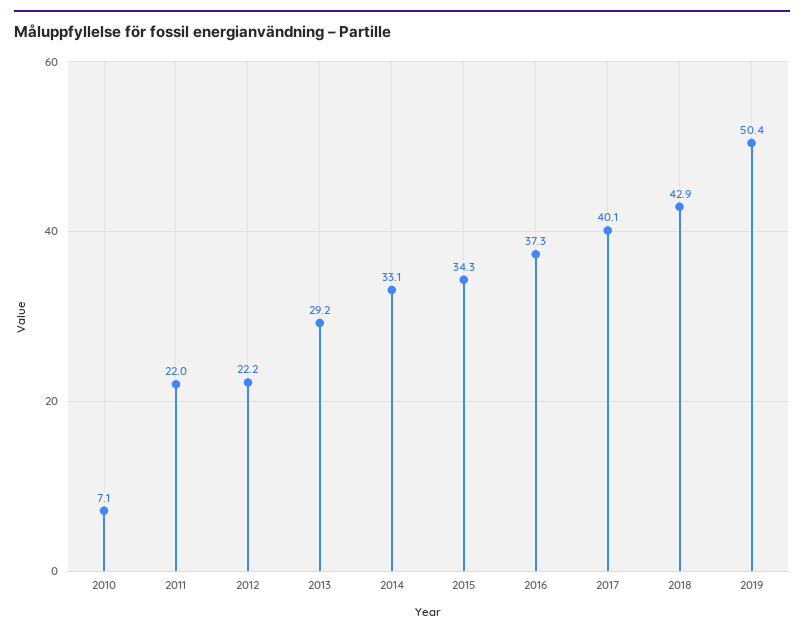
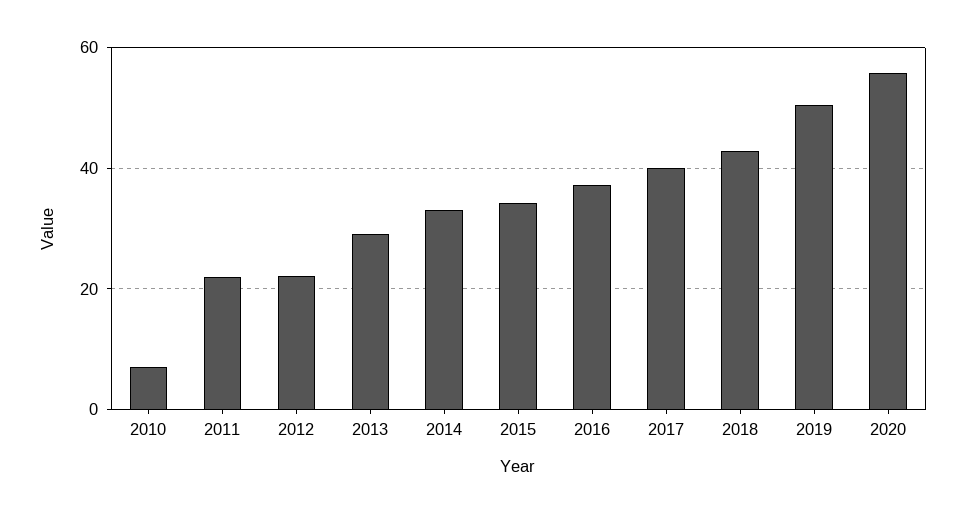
2020: none -> 56

